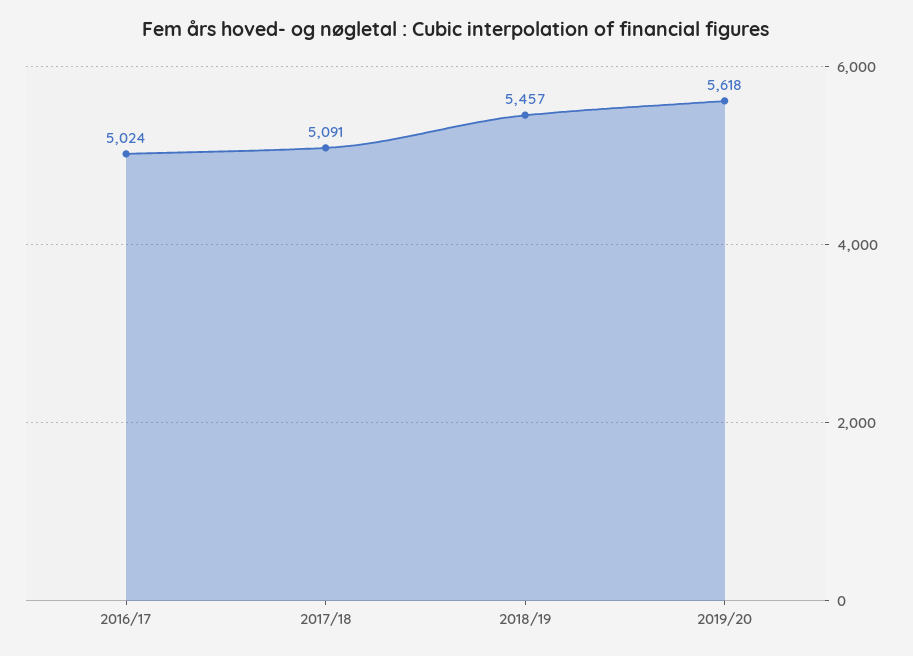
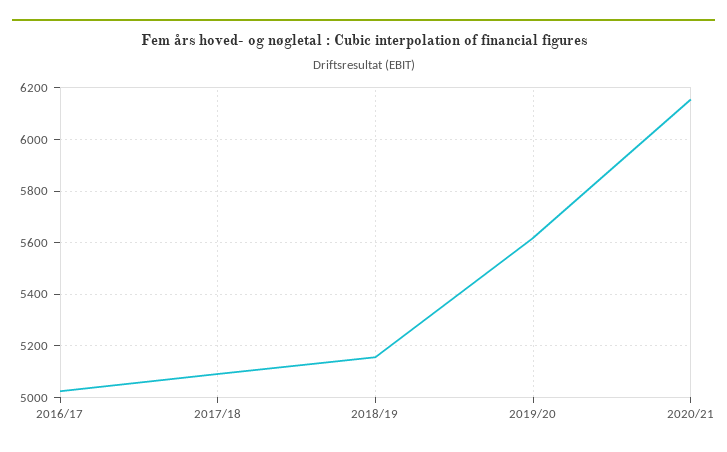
2018/19: 5457 -> 5150
2020/21: none -> 6150

